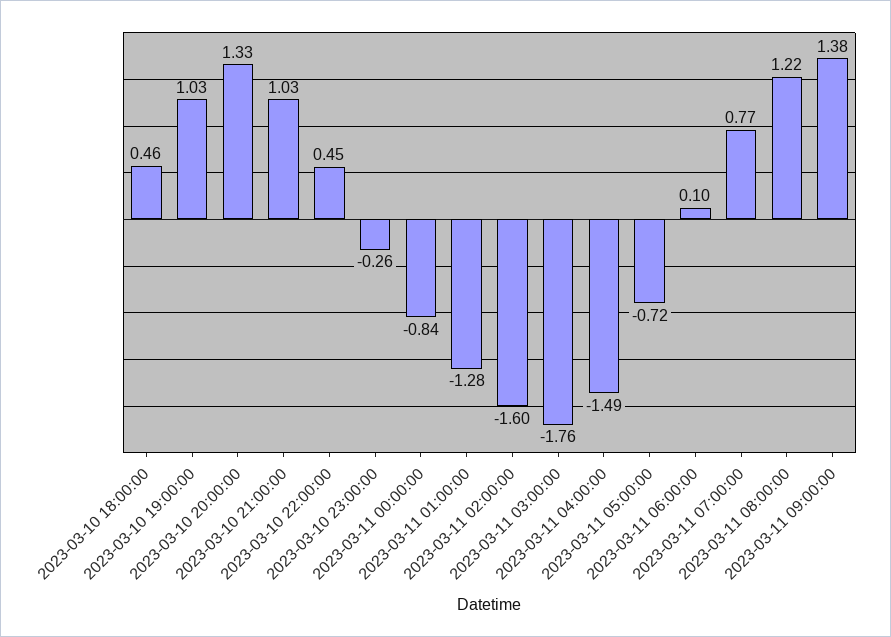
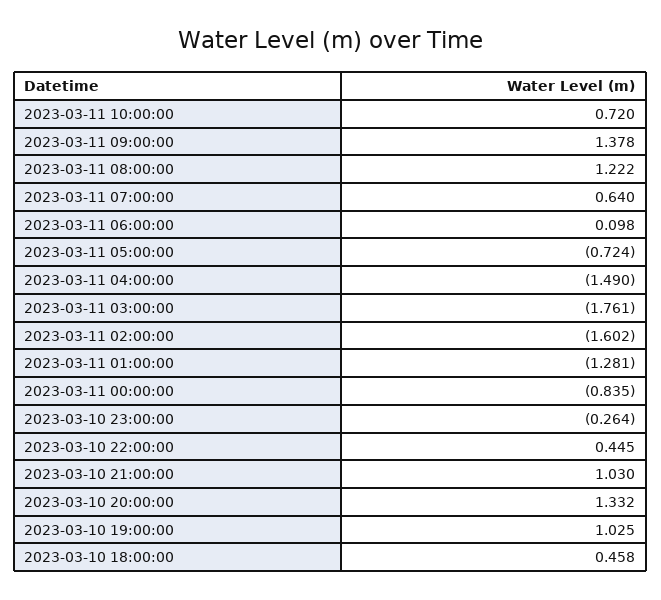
2023-03-11 07:00:00: 0.77 -> 0.64
2023-03-11 10:00:00: none -> 0.72

